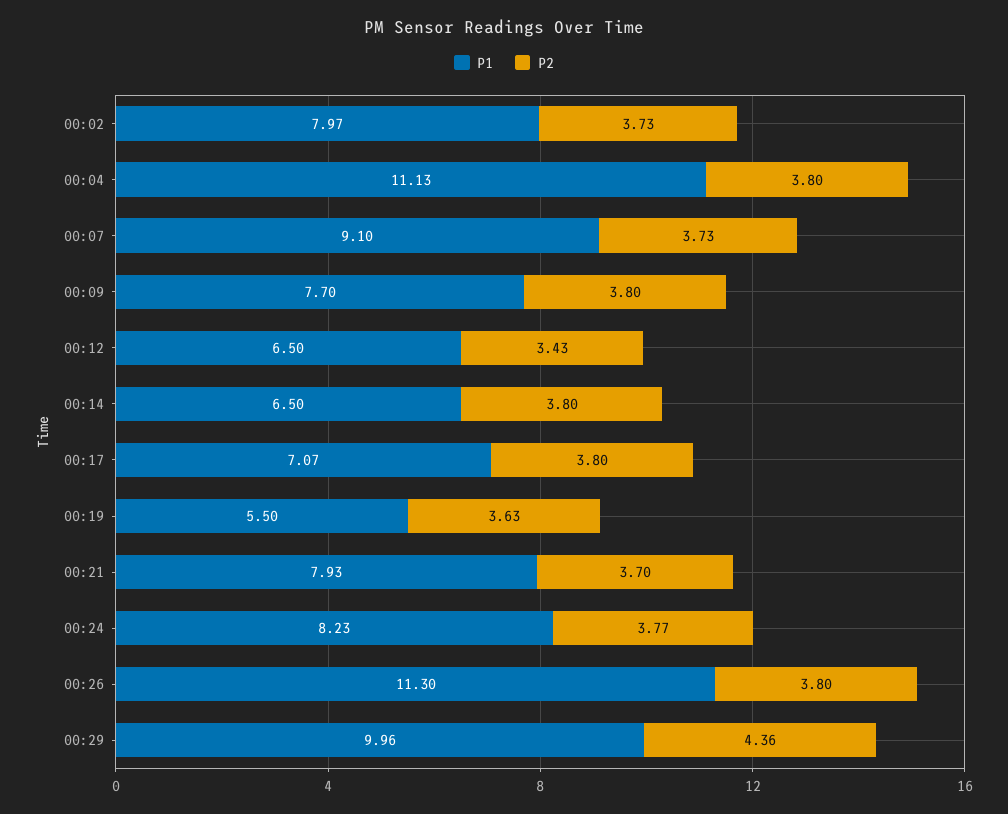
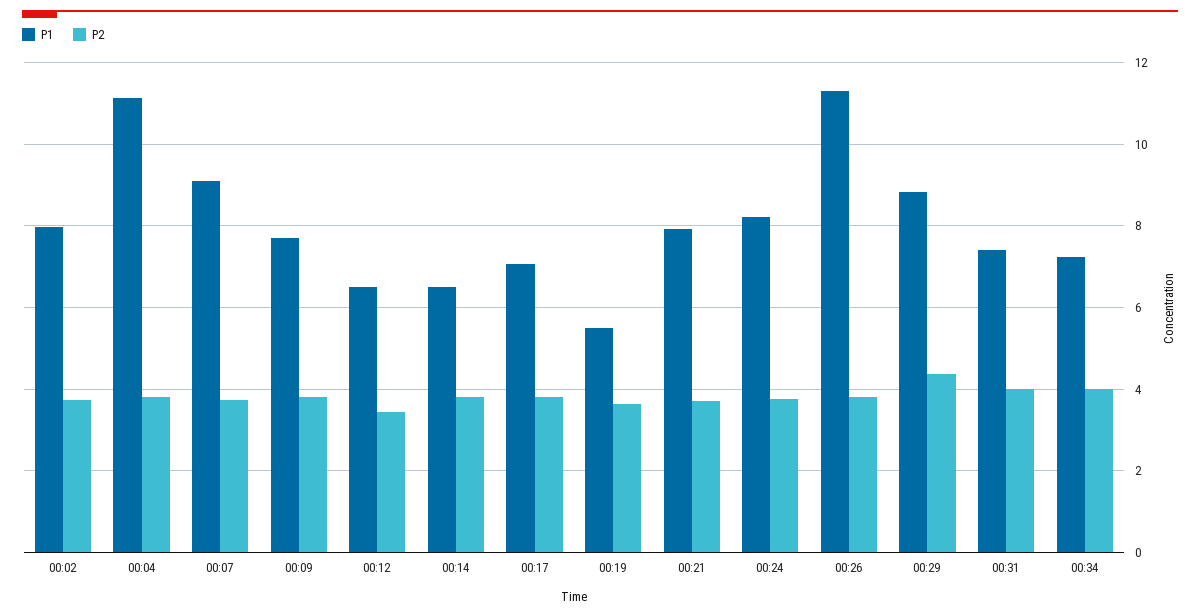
P1, 00:29: 9.96 -> 8.8
P1, 00:31: none -> 7.4
P2, 00:31: none -> 4
P1, 00:34: none -> 7.2
P2, 00:34: none -> 4

